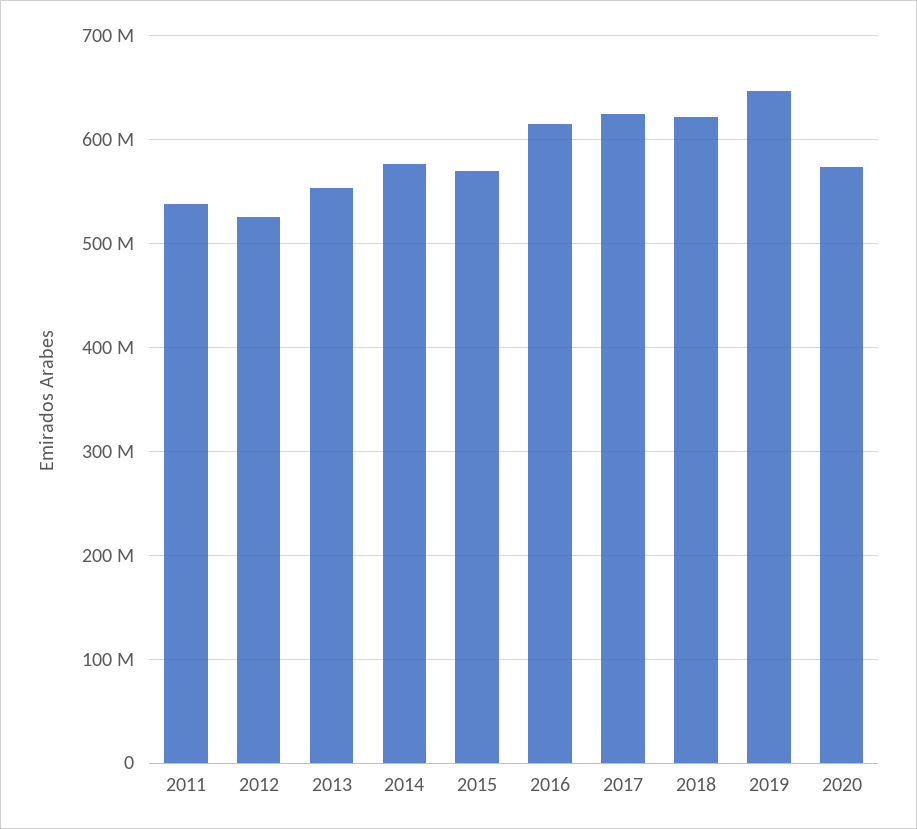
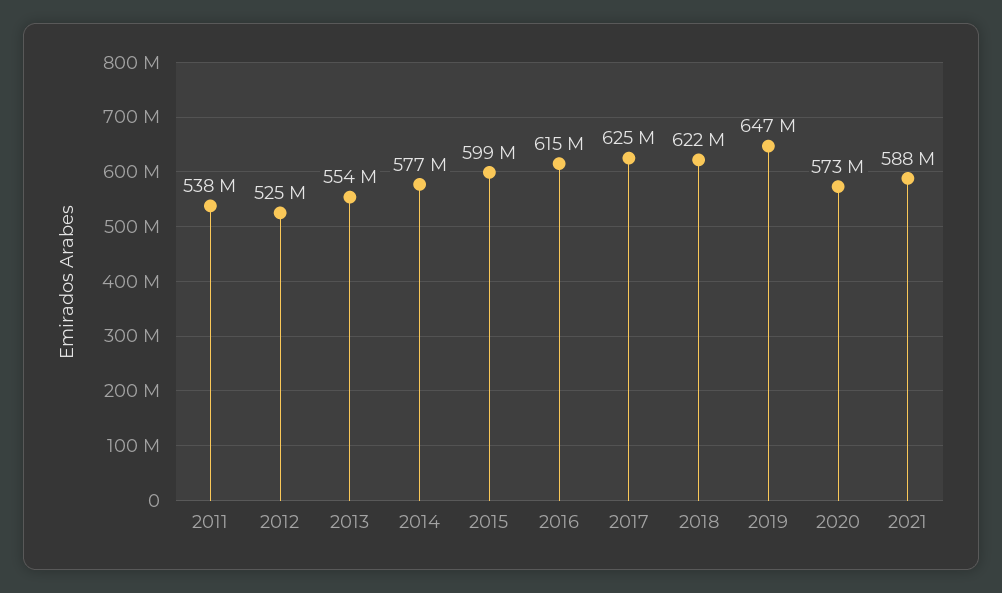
2015: 570000000 -> 599000000
2021: none -> 588000000

